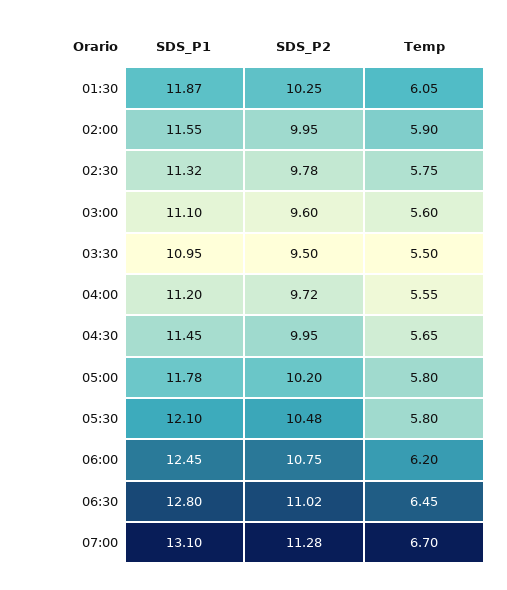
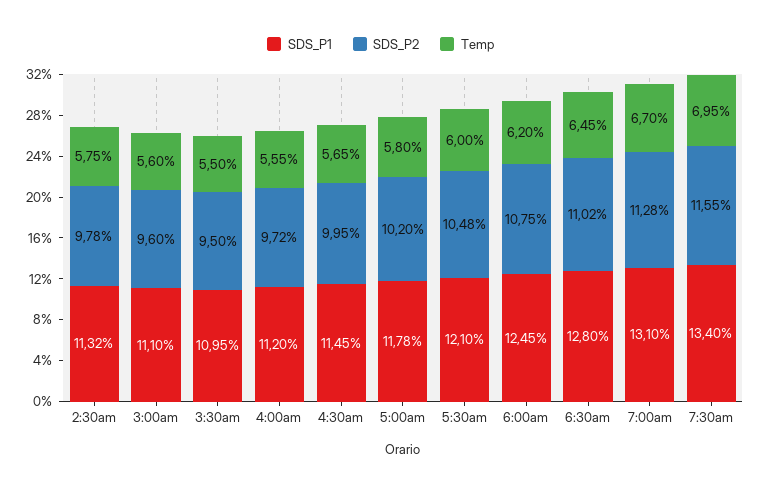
SDS_P1, 01:30: 11.87 -> none
SDS_P2, 01:30: 10.25 -> none
Temp, 01:30: 6.05 -> none
SDS_P1, 02:00: 11.55 -> none
SDS_P2, 02:00: 9.95 -> none
Temp, 02:00: 5.9 -> none
Temp, 05:30: 5.8 -> 6
SDS_P1, 7:30am: none -> 13.4
SDS_P2, 7:30am: none -> 11.55
Temp, 7:30am: none -> 6.95

